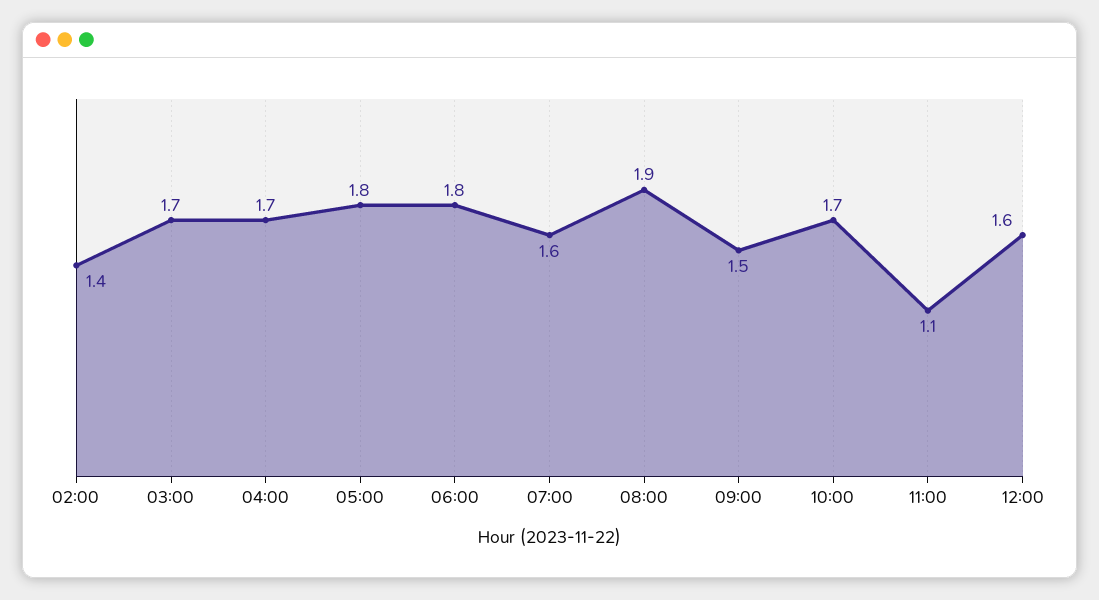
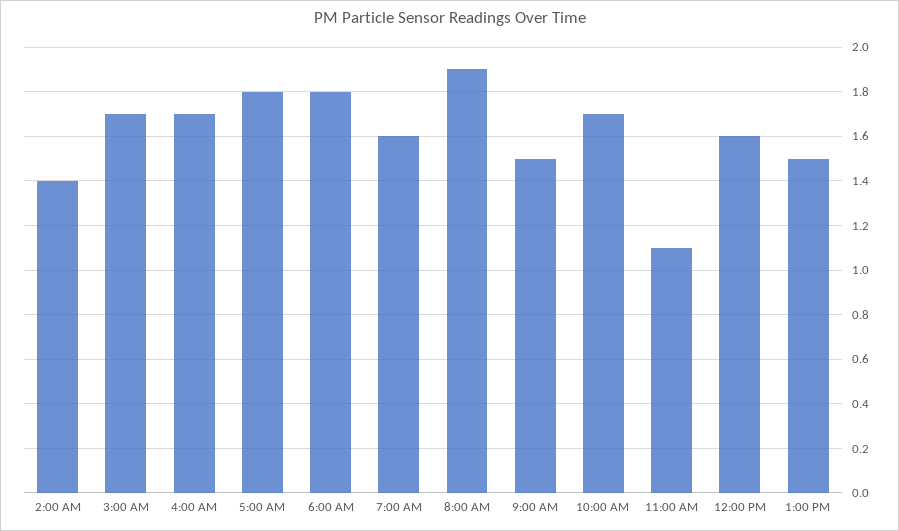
1:00 PM: none -> 1.5

